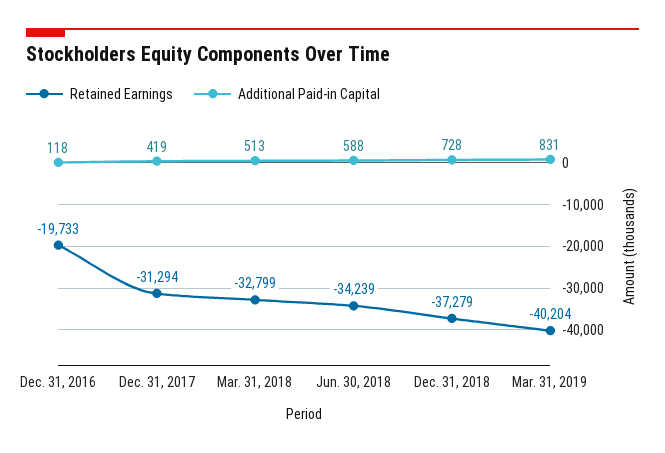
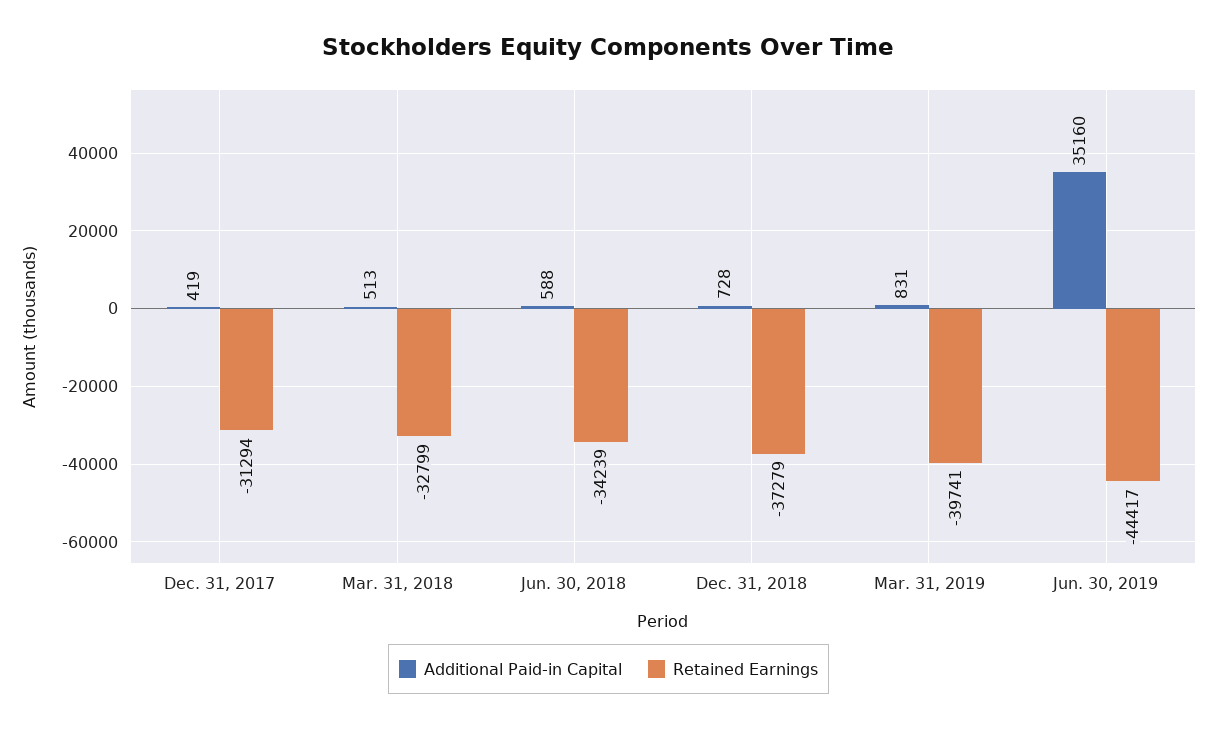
Retained Earnings, Dec. 31, 2016: -19733 -> none
Additional Paid-in Capital, Dec. 31, 2016: 118 -> none
Retained Earnings, Mar. 31, 2019: -40204 -> -39741
Additional Paid-in Capital, Jun. 30, 2019: none -> 35160
Retained Earnings, Jun. 30, 2019: none -> -44417

